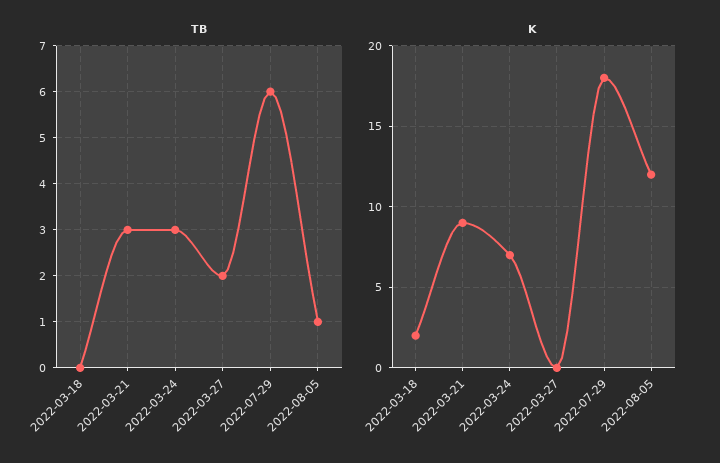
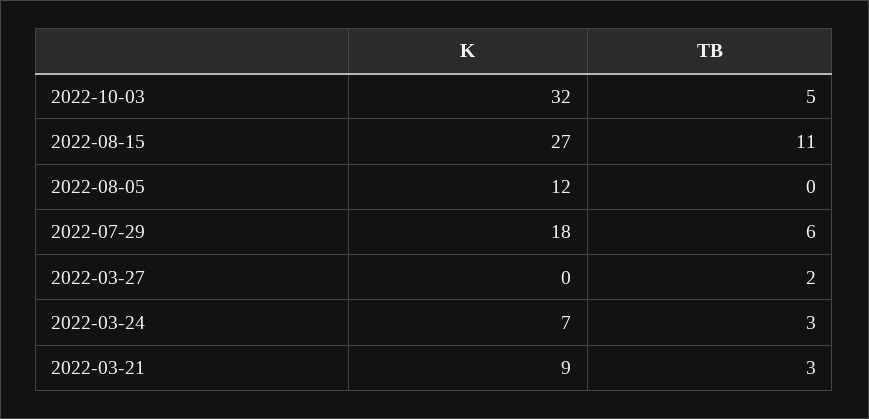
TB, 2022-03-18: 0 -> none
TB, 2022-08-05: 1 -> 0
K, 2022-03-18: 2 -> none
K, 2022-10-03: none -> 32
TB, 2022-10-03: none -> 5
K, 2022-08-15: none -> 27
TB, 2022-08-15: none -> 11

